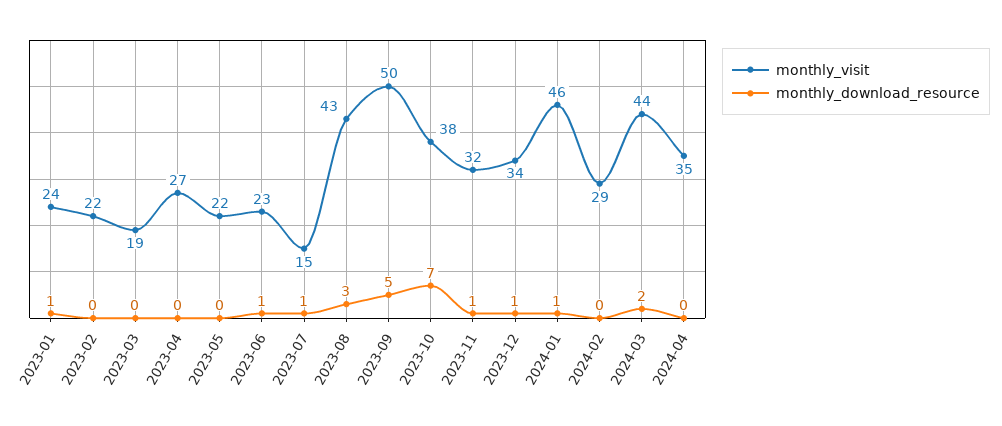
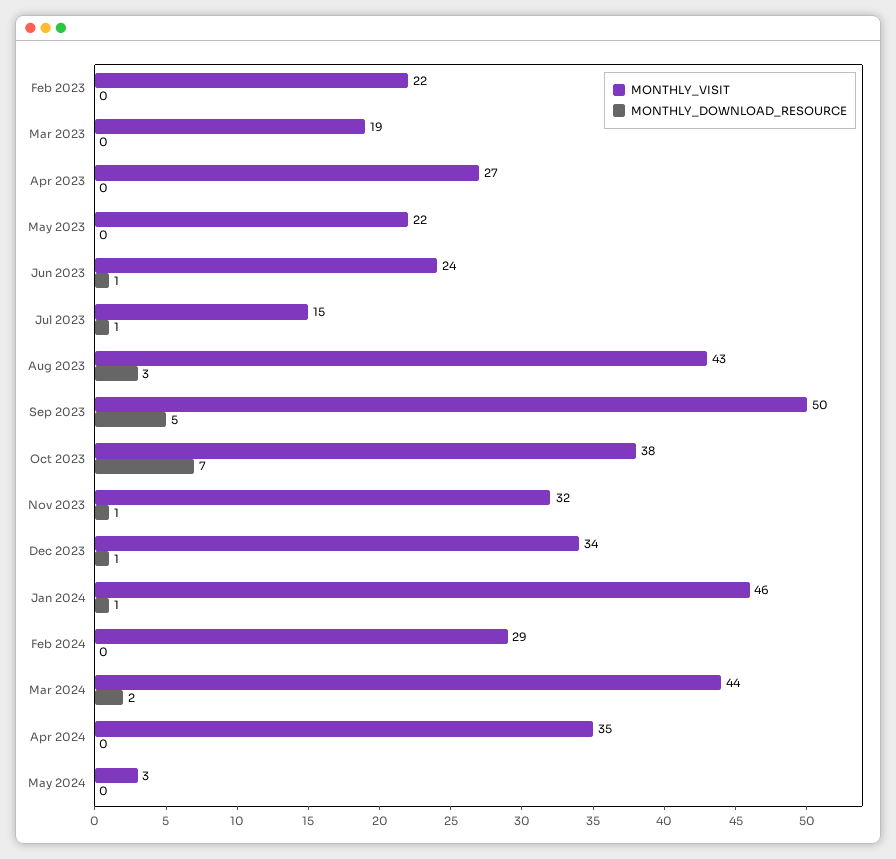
monthly_visit, 2023-01: 24 -> none
monthly_download_resource, 2023-01: 1 -> none
monthly_visit, 2023-06: 23 -> 24
monthly_visit, May 2024: none -> 3
monthly_download_resource, May 2024: none -> 0

